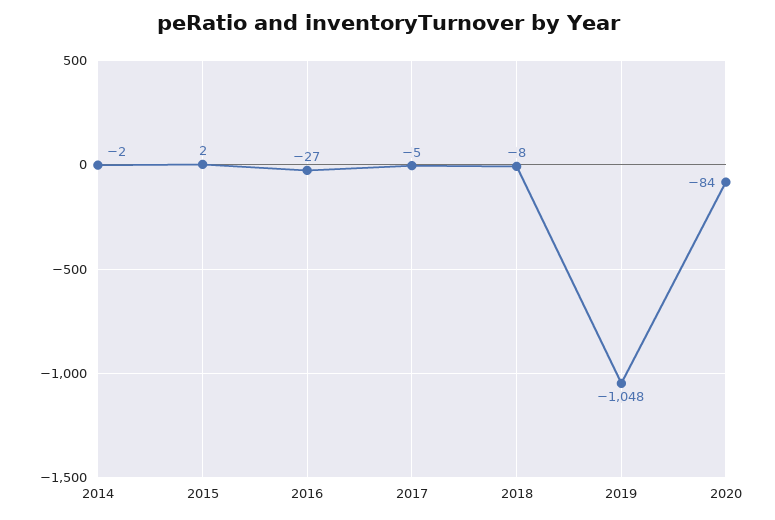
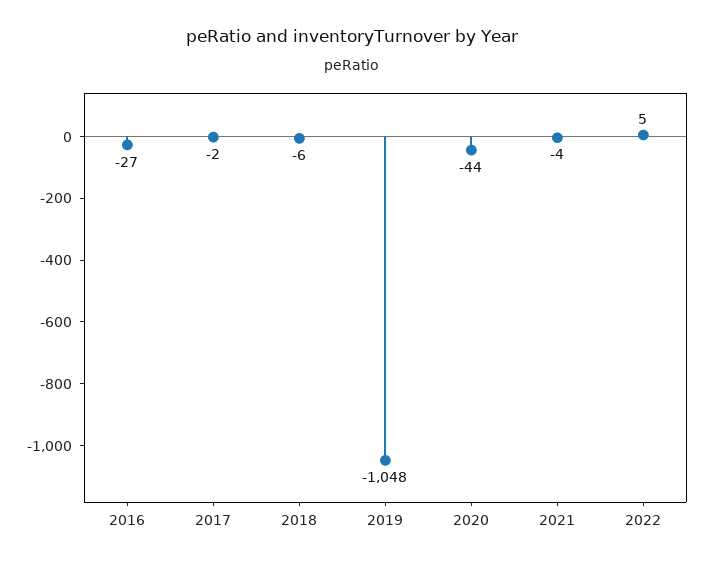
2014: -2 -> none
2015: 2 -> none
2017: -5 -> -2
2018: -8 -> -6
2020: -84 -> -44
2021: none -> -4
2022: none -> 5

